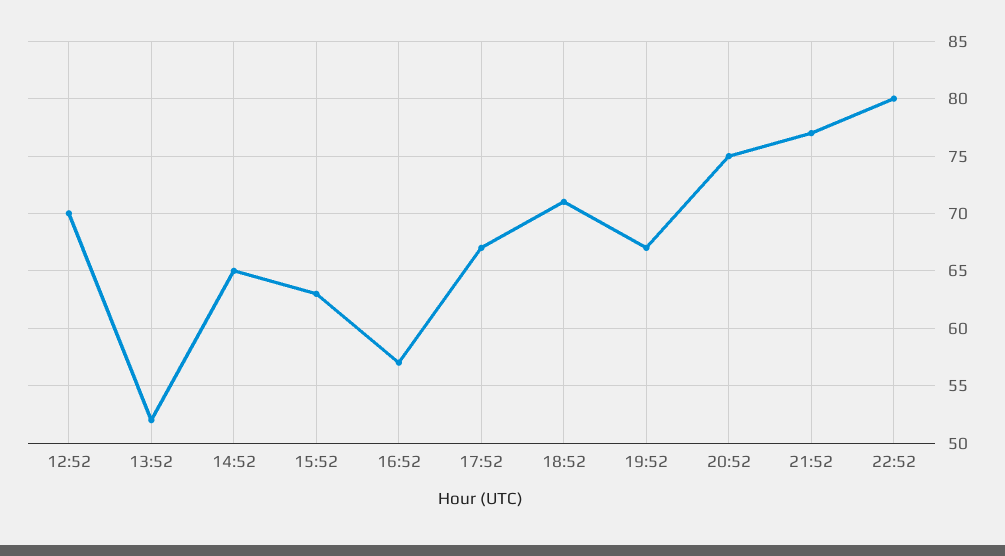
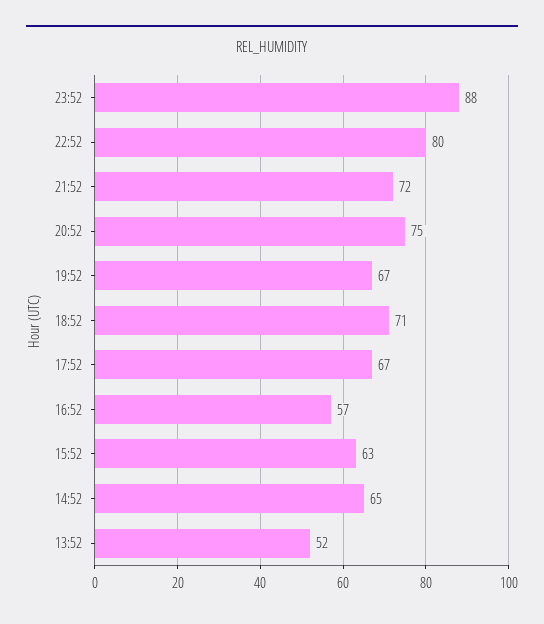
12:52: 70 -> none
21:52: 77 -> 72
23:52: none -> 88

